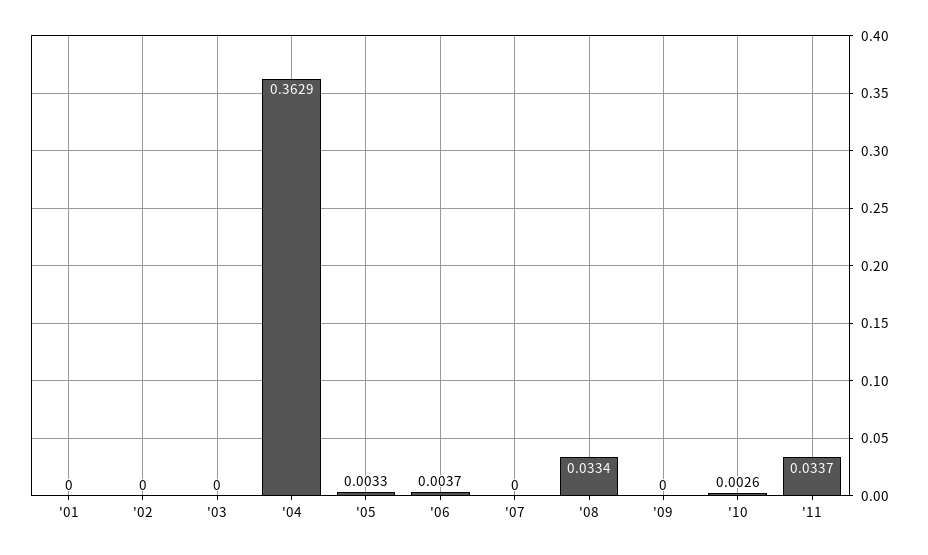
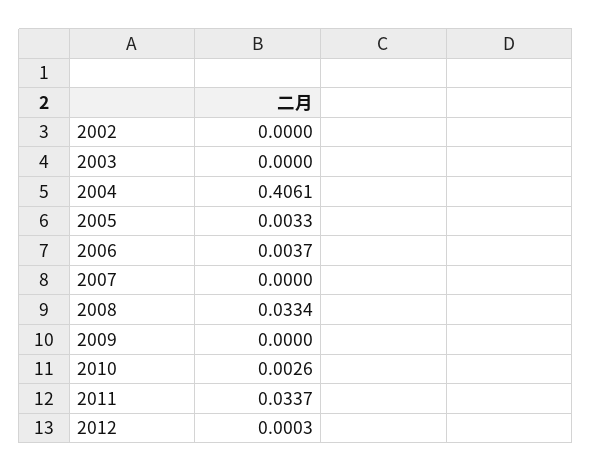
'01: 0 -> none
'04: 0.3629 -> 0.4061
2012: none -> 0.0003

